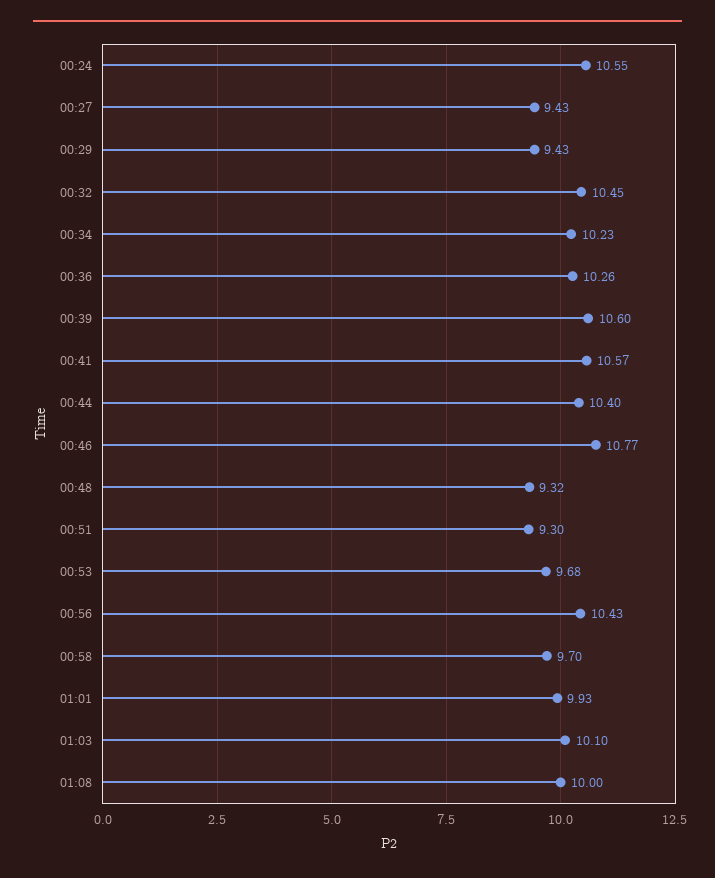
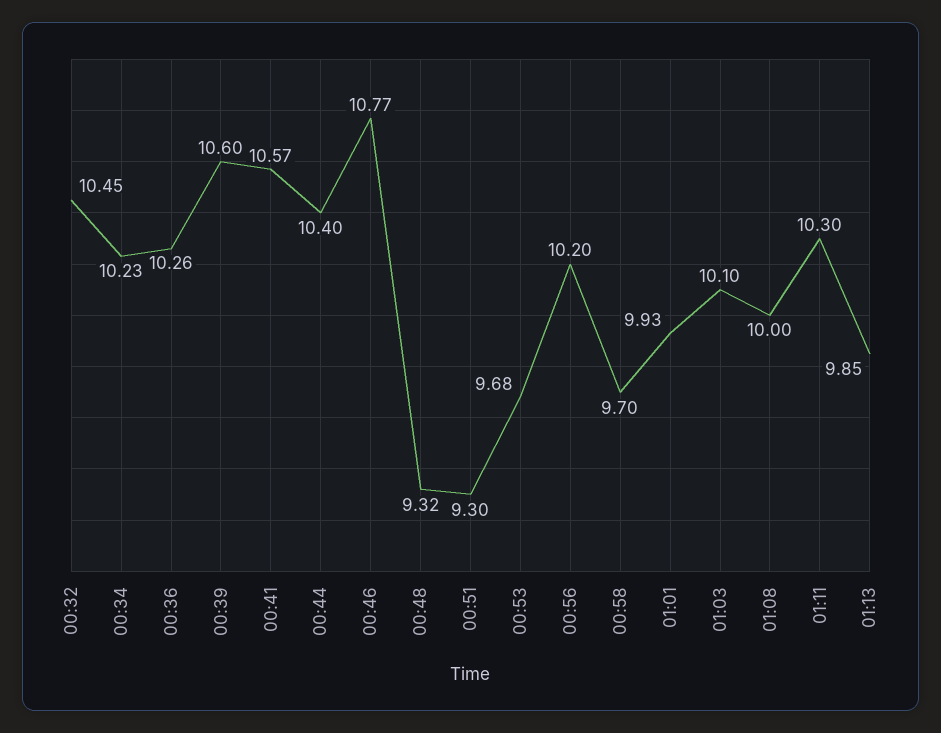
00:24: 10.55 -> none
00:27: 9.43 -> none
00:29: 9.43 -> none
00:56: 10.43 -> 10.2
01:11: none -> 10.3
01:13: none -> 9.85

